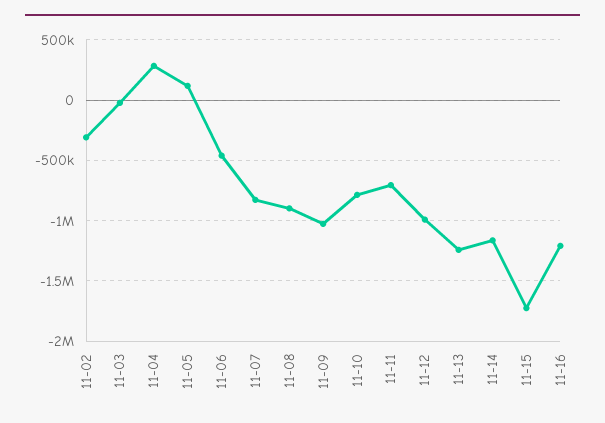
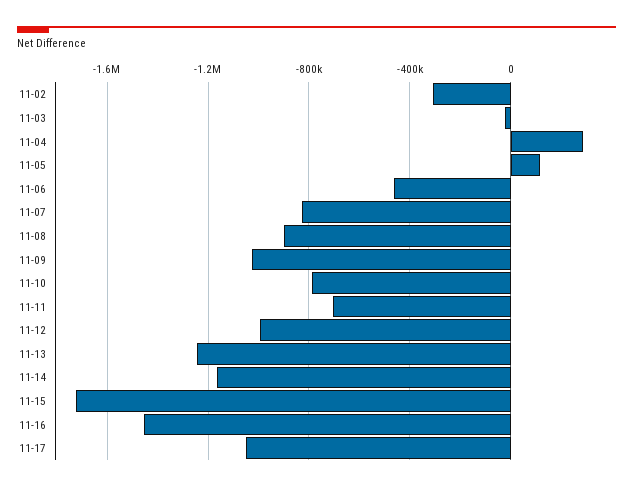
11-16: -1200000 -> -1450000
11-17: none -> -1050000

